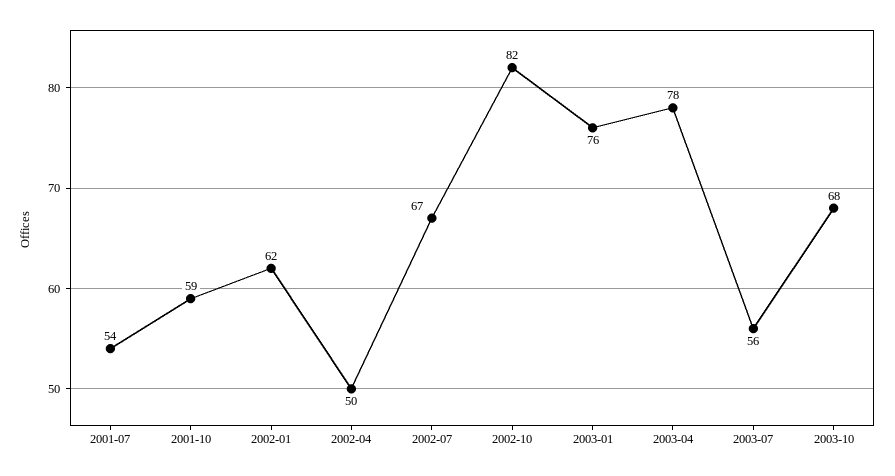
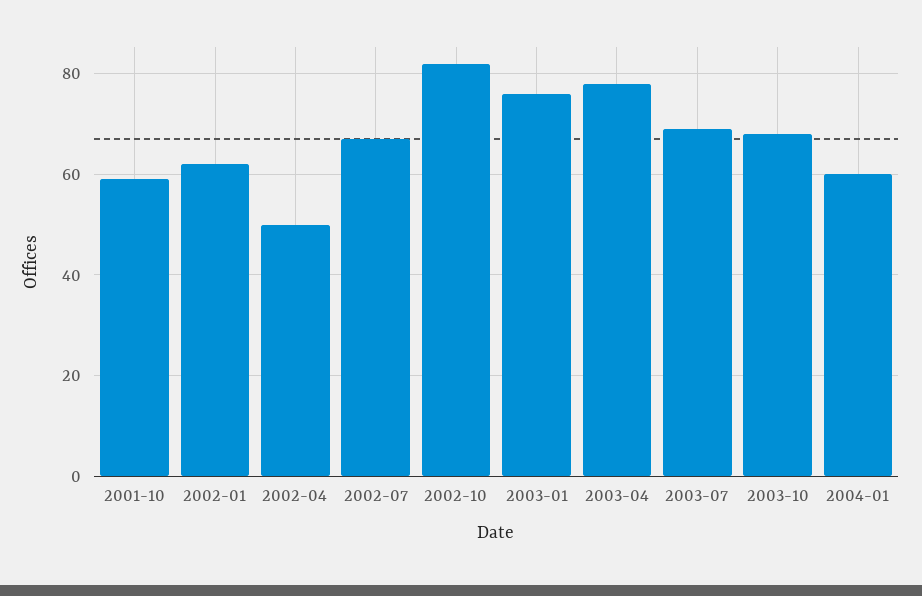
2001-07: 54 -> none
2003-07: 56 -> 70
2004-01: none -> 60

